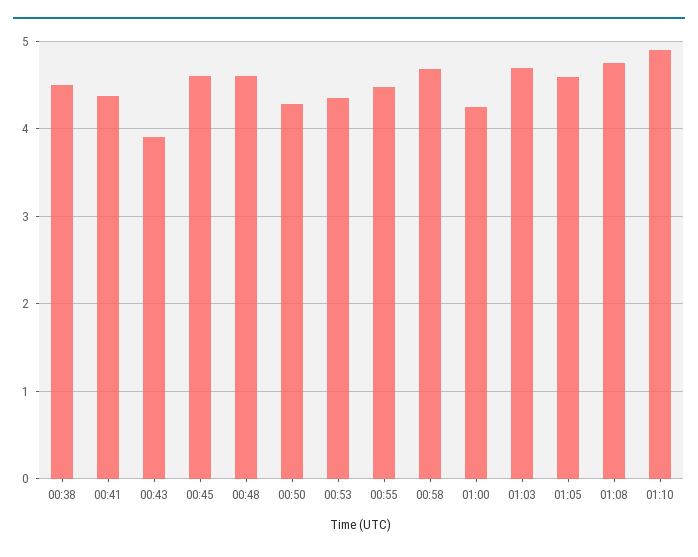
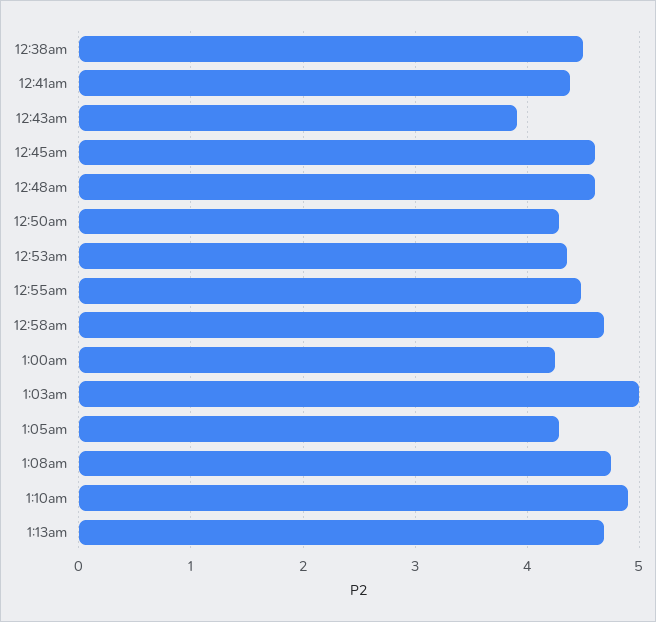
01:03: 4.7 -> 5
01:05: 4.6 -> 4.3
1:13am: none -> 4.7

